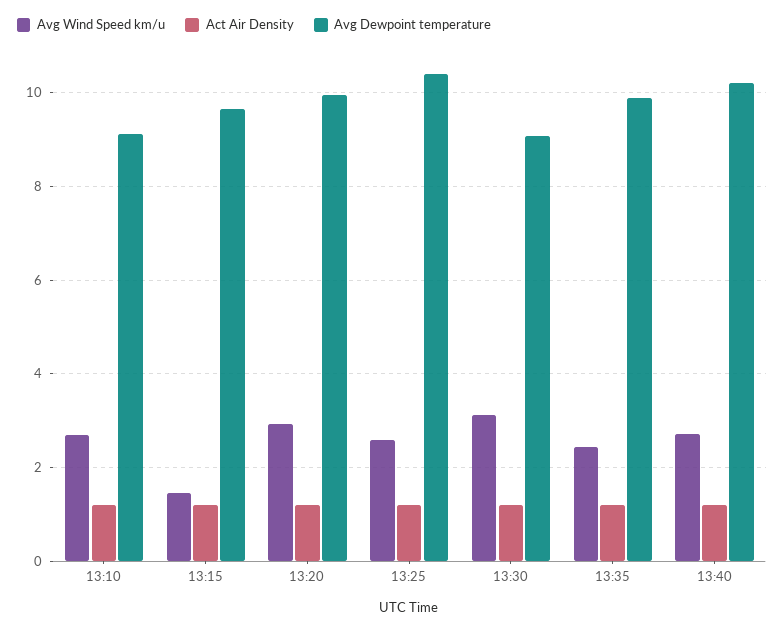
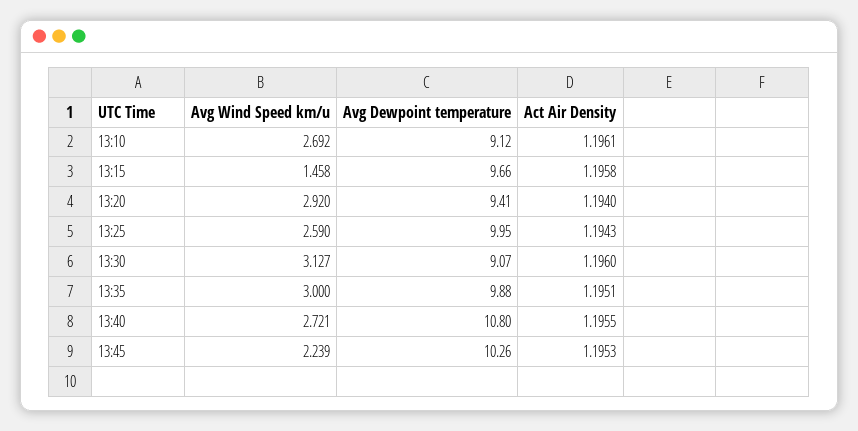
Avg Dewpoint temperature, 13:20: 10 -> 9.41
Avg Dewpoint temperature, 13:25: 10.4 -> 9.95
Avg Wind Speed km/u, 13:35: 2.4 -> 3
Avg Dewpoint temperature, 13:40: 10.2 -> 10.8
Avg Wind Speed km/u, 13:45: none -> 2.239
Avg Dewpoint temperature, 13:45: none -> 10.26
Act Air Density, 13:45: none -> 1.1953

